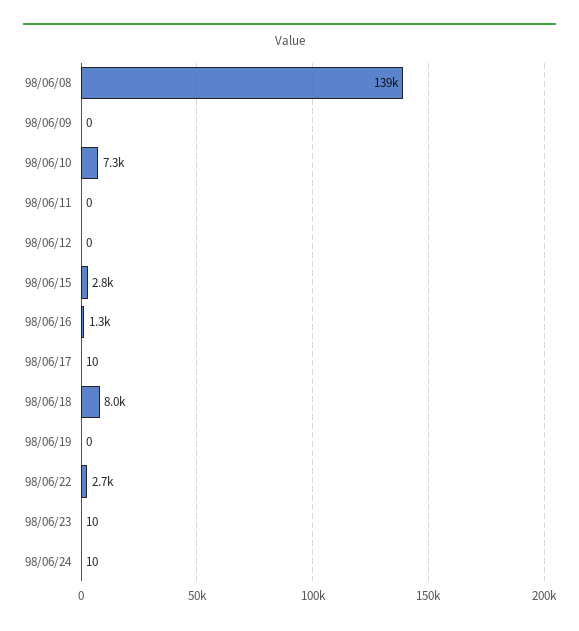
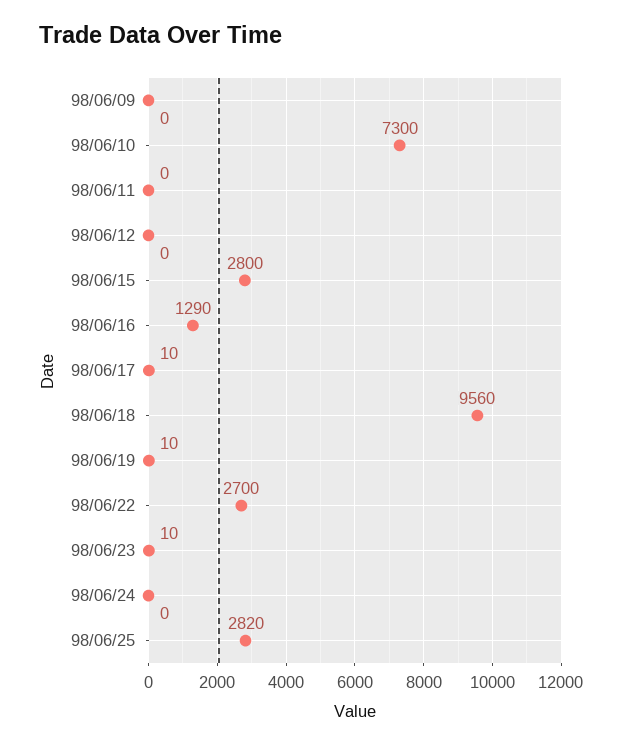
98/06/08: 139000 -> none
98/06/18: 8000 -> 9560
98/06/19: 0 -> 10
98/06/24: 10 -> 0
98/06/25: none -> 2820

